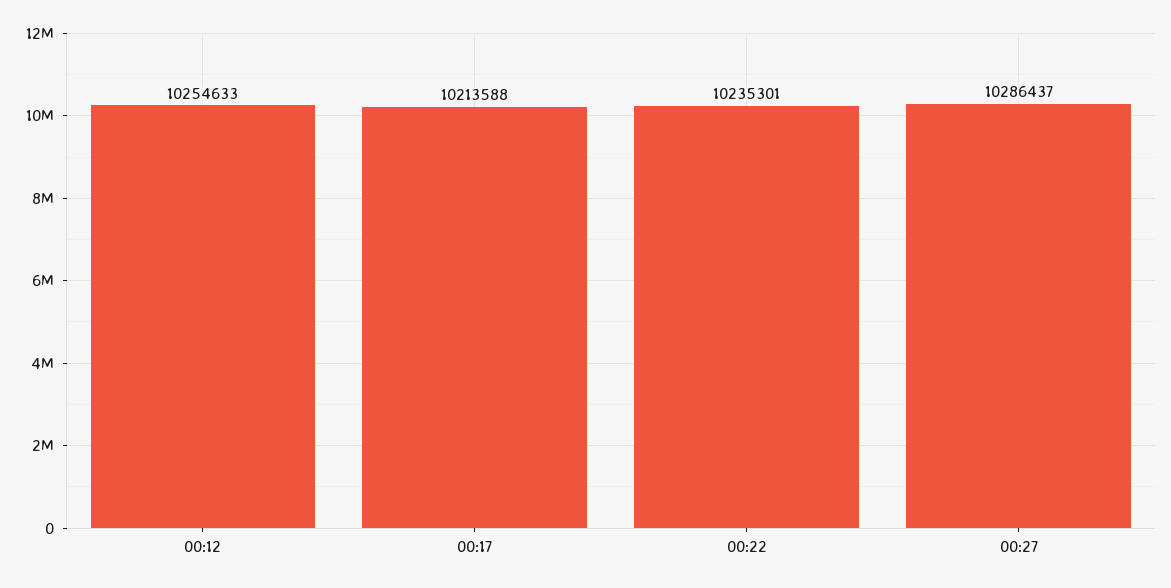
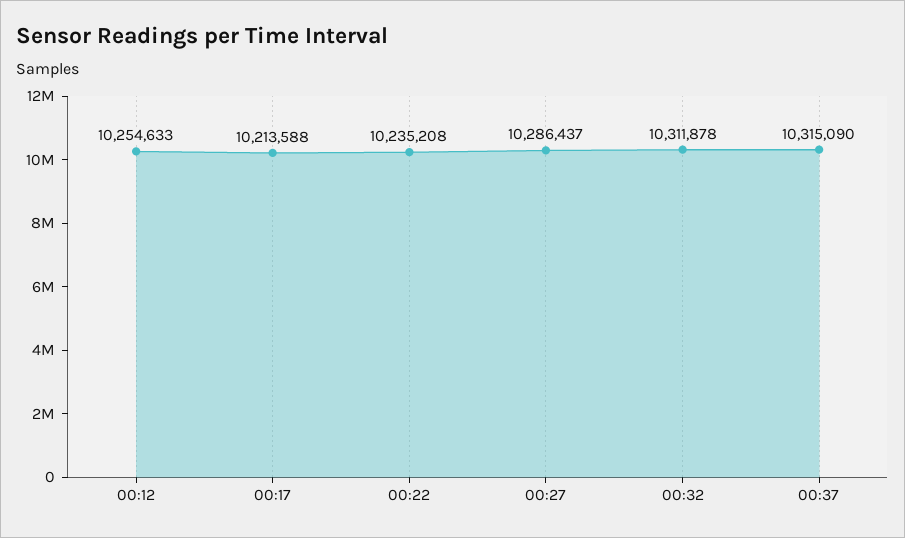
00:22: 10235301 -> 10235208
00:32: none -> 10311878
00:37: none -> 10315090

